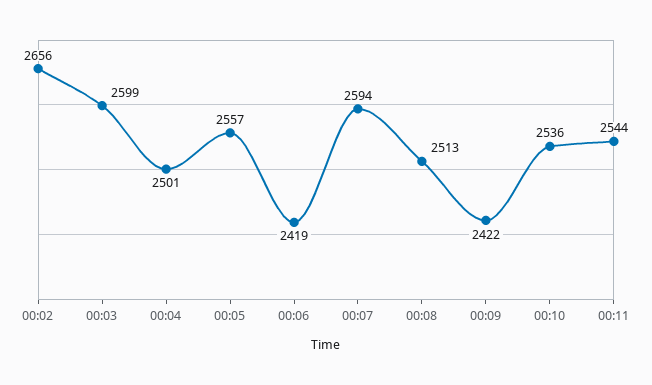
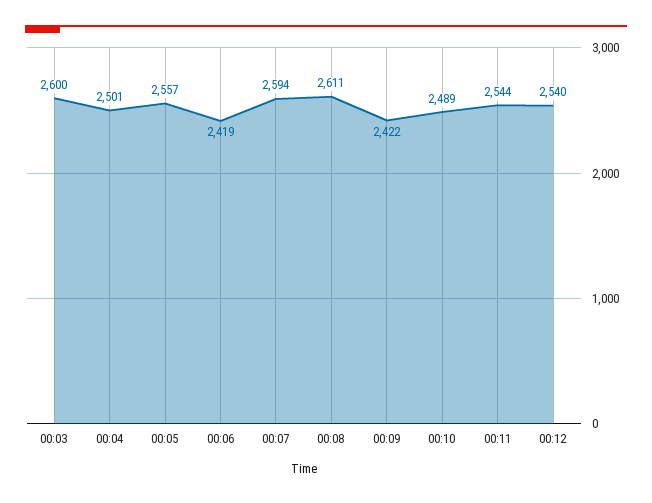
00:02: 2656 -> none
00:03: 2599 -> 2600
00:08: 2513 -> 2611
00:10: 2536 -> 2489
00:12: none -> 2540

